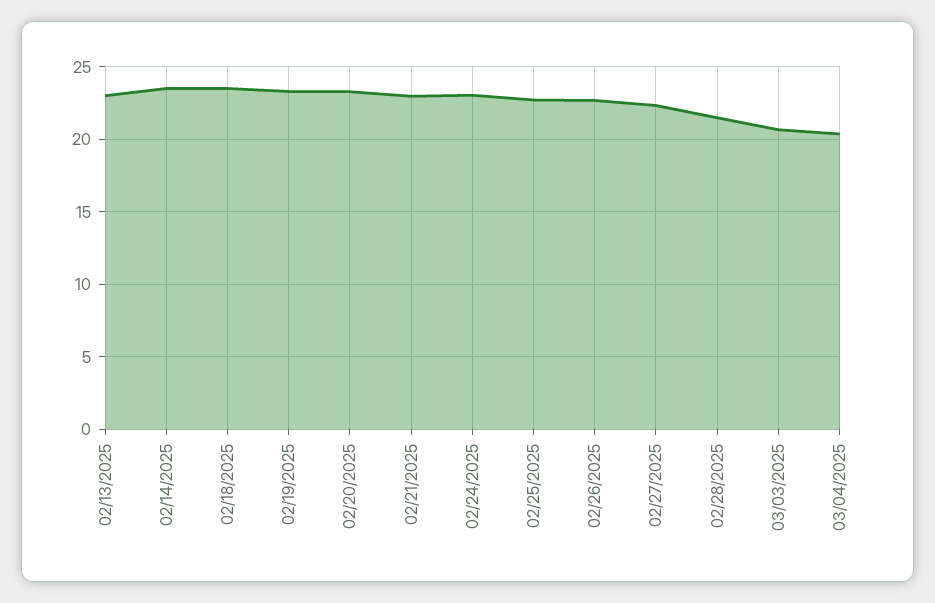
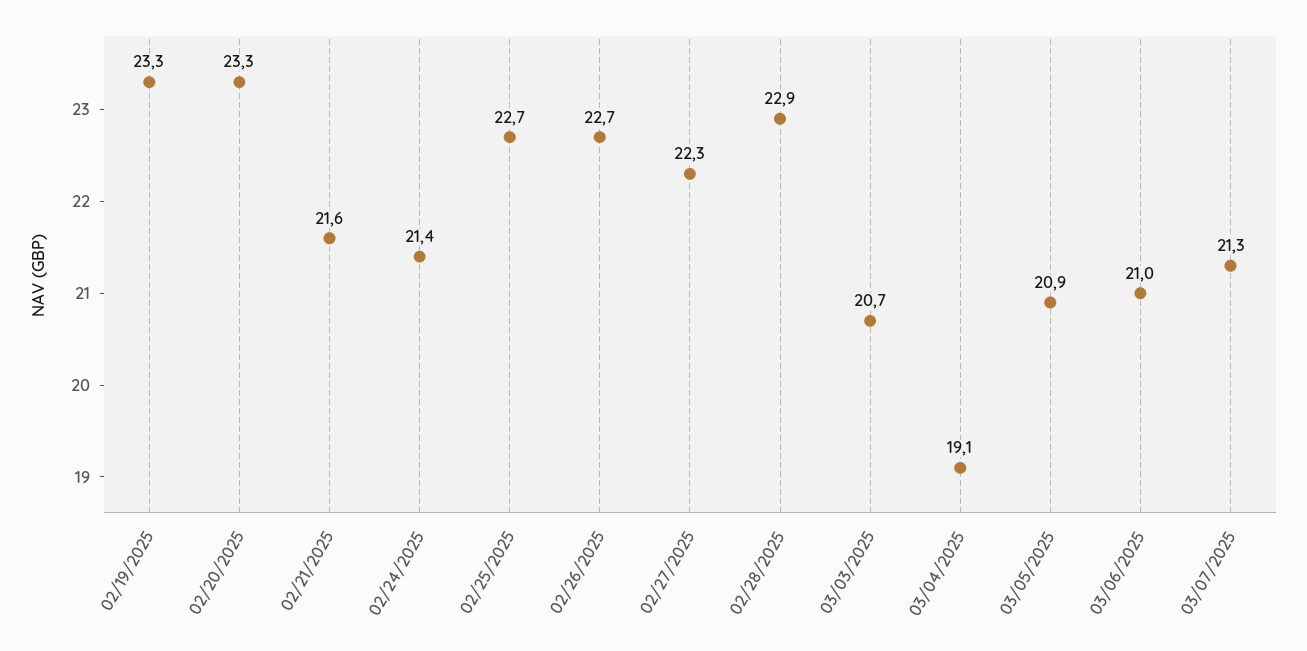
02/13/2025: 23 -> none
02/14/2025: 23.5 -> none
02/18/2025: 23.5 -> none
02/21/2025: 23 -> 21.6
02/24/2025: 23 -> 21.4
02/28/2025: 21.5 -> 22.9
03/04/2025: 20.5 -> 19.1
03/05/2025: none -> 20.9
03/06/2025: none -> 21
03/07/2025: none -> 21.3

